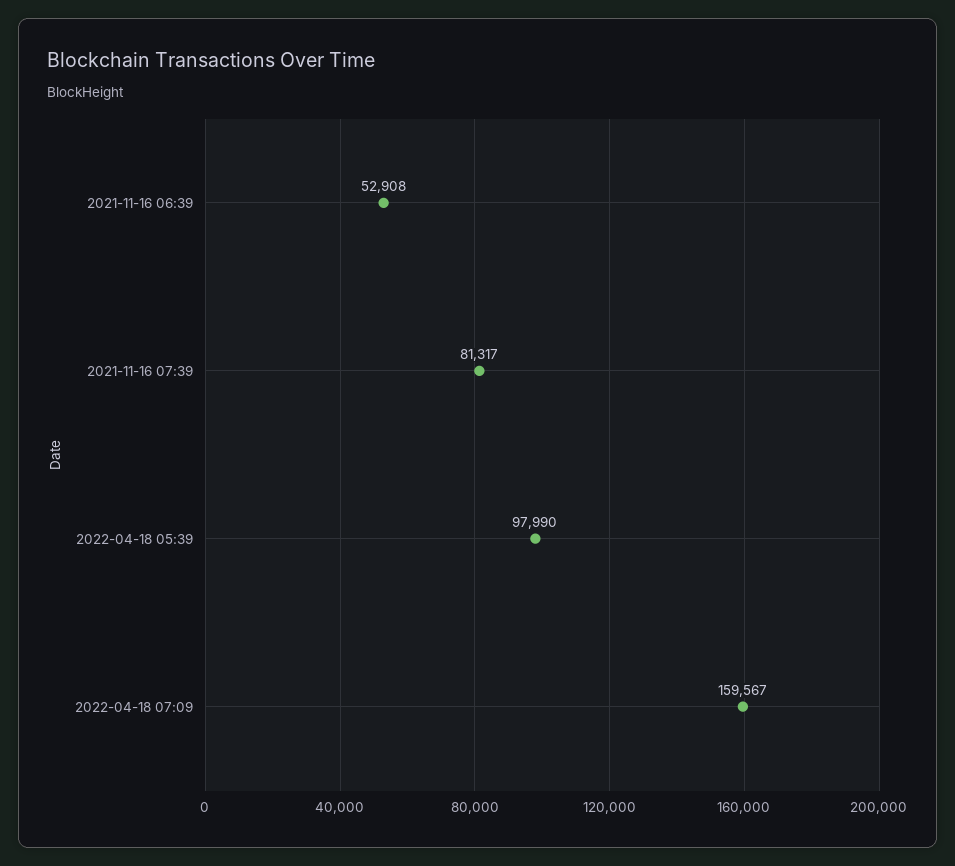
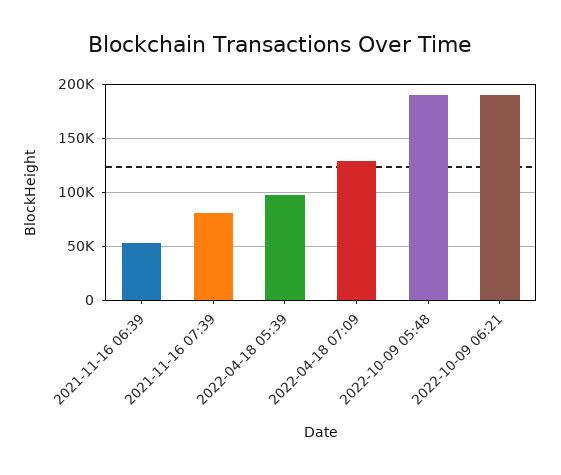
2022-04-18 07:09: 159567 -> 130000
2022-10-09 05:48: none -> 190000
2022-10-09 06:21: none -> 190000

